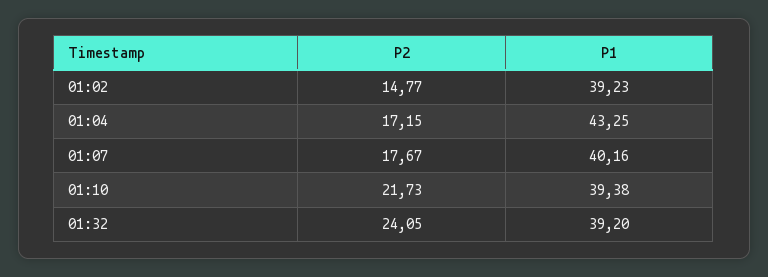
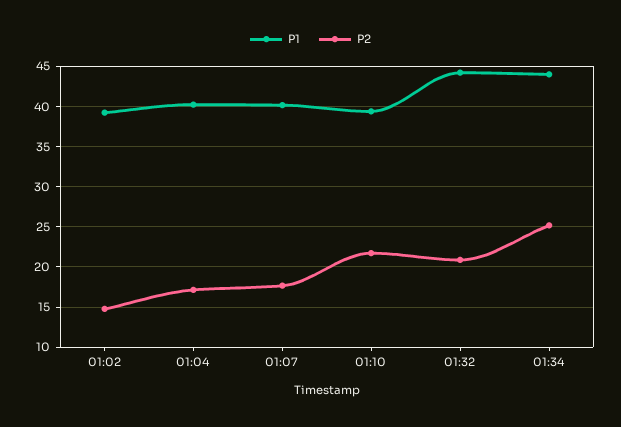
P1, 01:04: 43.25 -> 40
P2, 01:32: 24.05 -> 21
P1, 01:32: 39.2 -> 44
P1, 01:34: none -> 44
P2, 01:34: none -> 25

